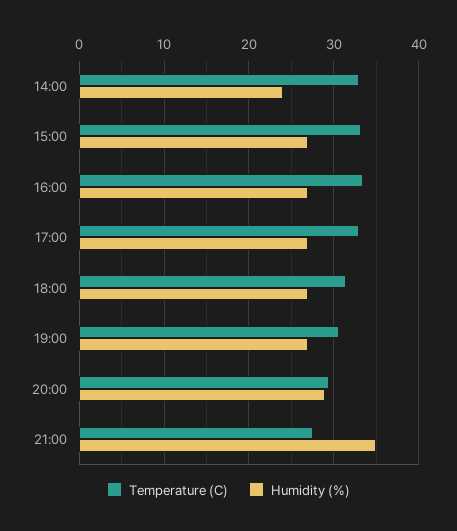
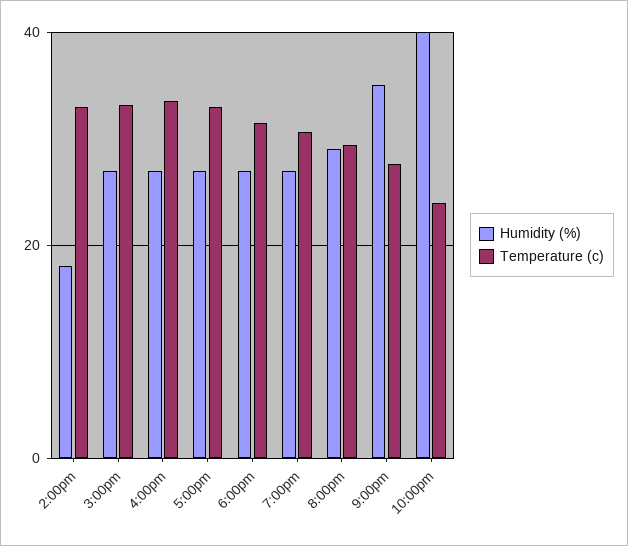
Humidity (%), 14:00: 24 -> 18
Humidity (%), 10:00pm: none -> 40
Temperature (C), 10:00pm: none -> 24

